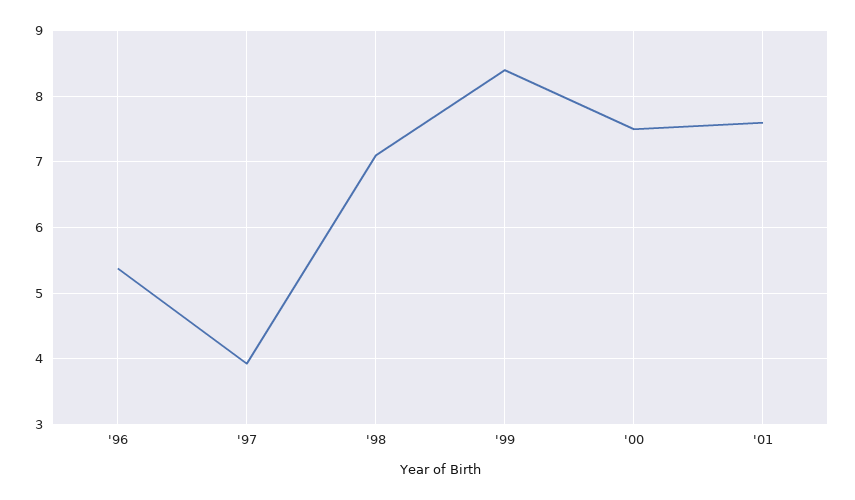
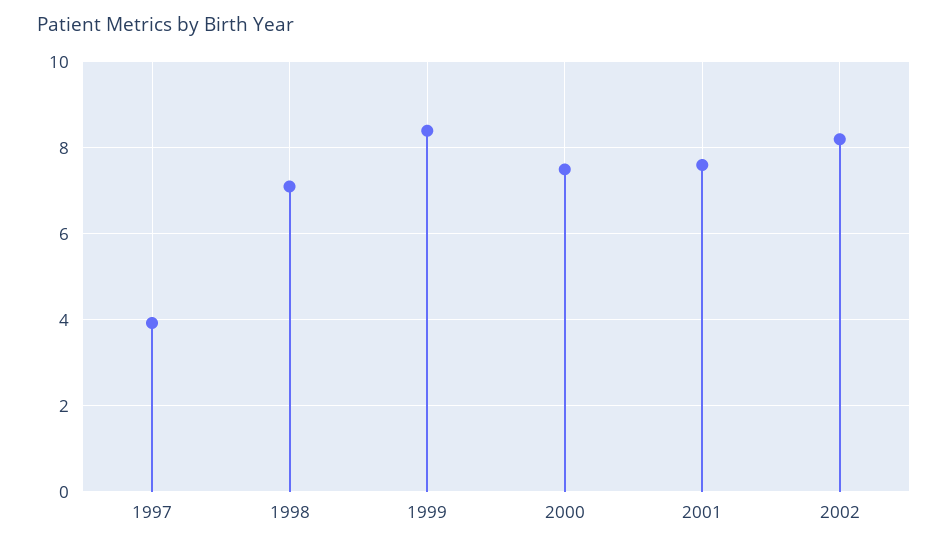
'96: 5.4 -> none
2002: none -> 8.2

